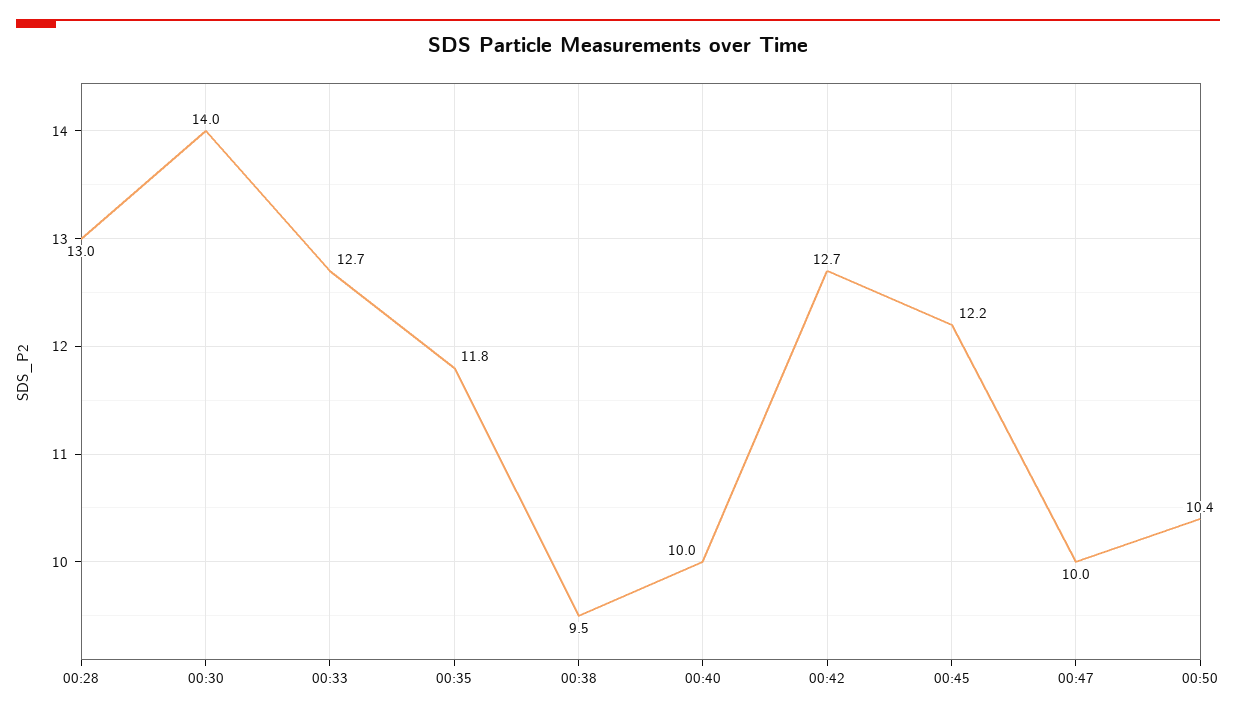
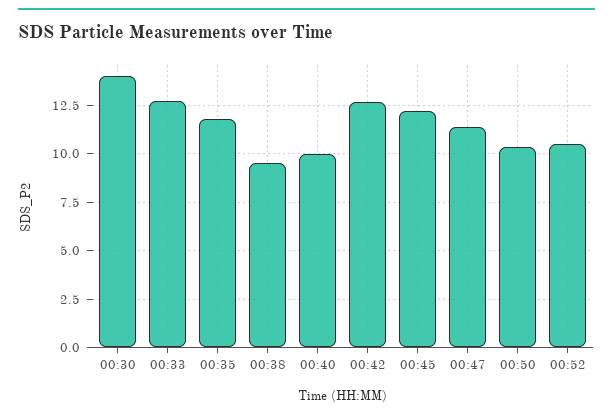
00:28: 13 -> none
00:47: 10 -> 11.5
00:52: none -> 10.5

